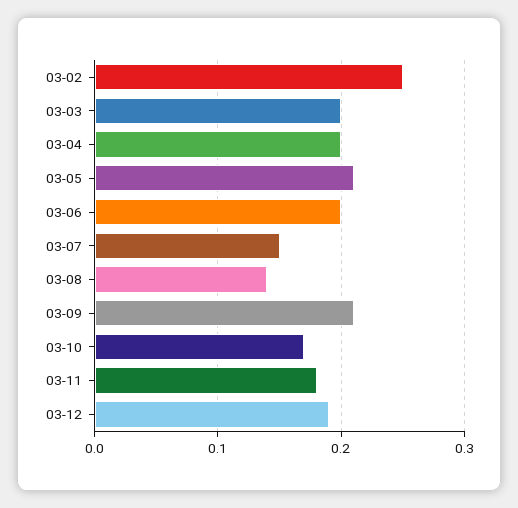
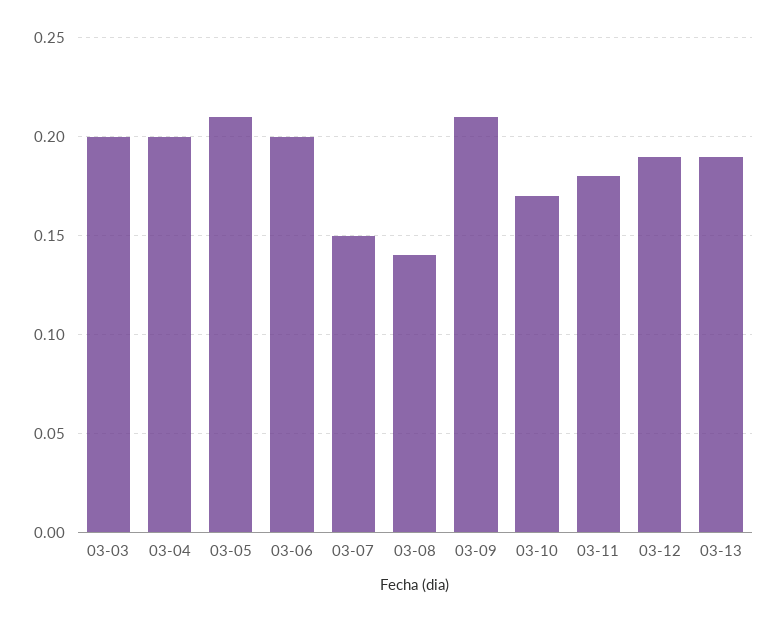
03-02: 0.25 -> none
03-13: none -> 0.19

